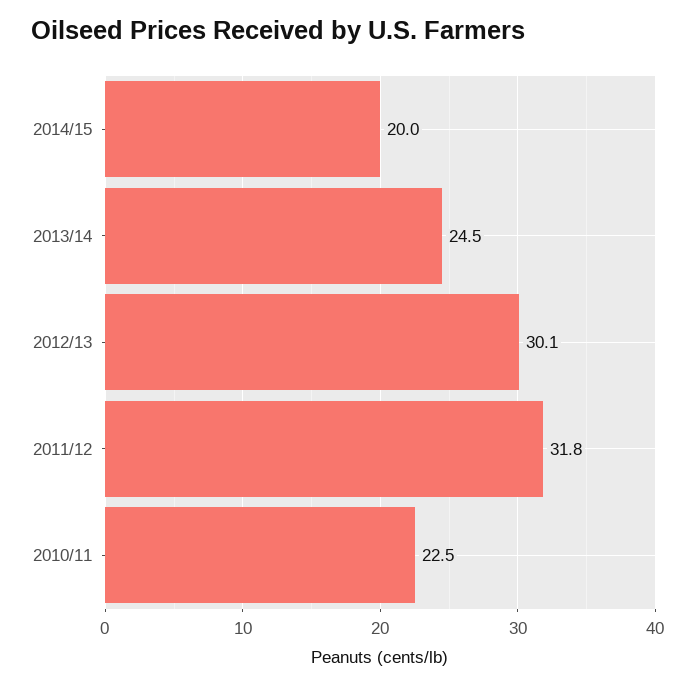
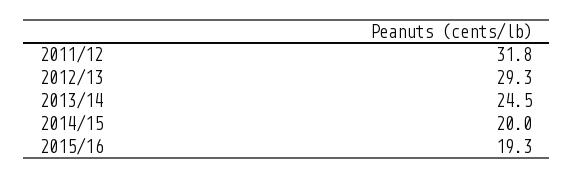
2012/13: 30.1 -> 29.3
2010/11: 22.5 -> none
2015/16: none -> 19.3

